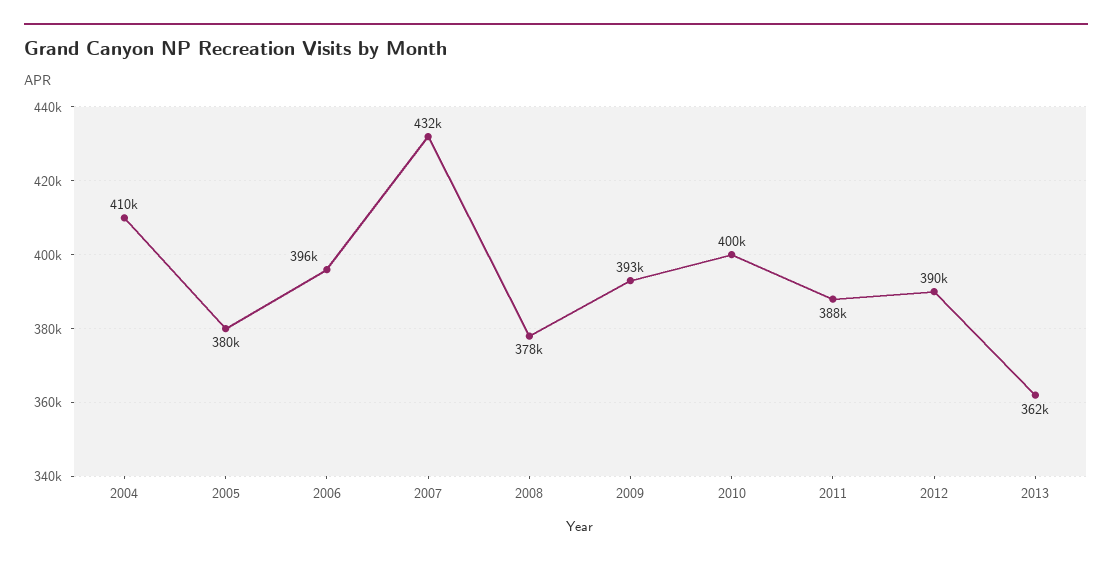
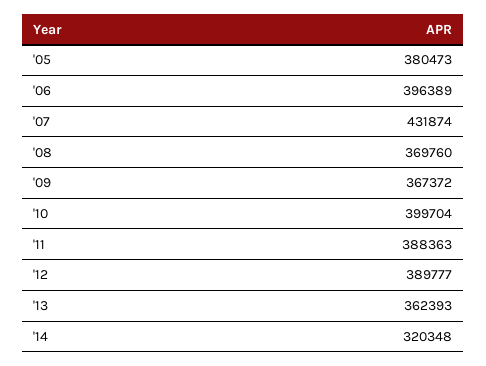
2004: 410000 -> none
2008: 378000 -> 369760
2009: 393000 -> 367372
'14: none -> 320348

